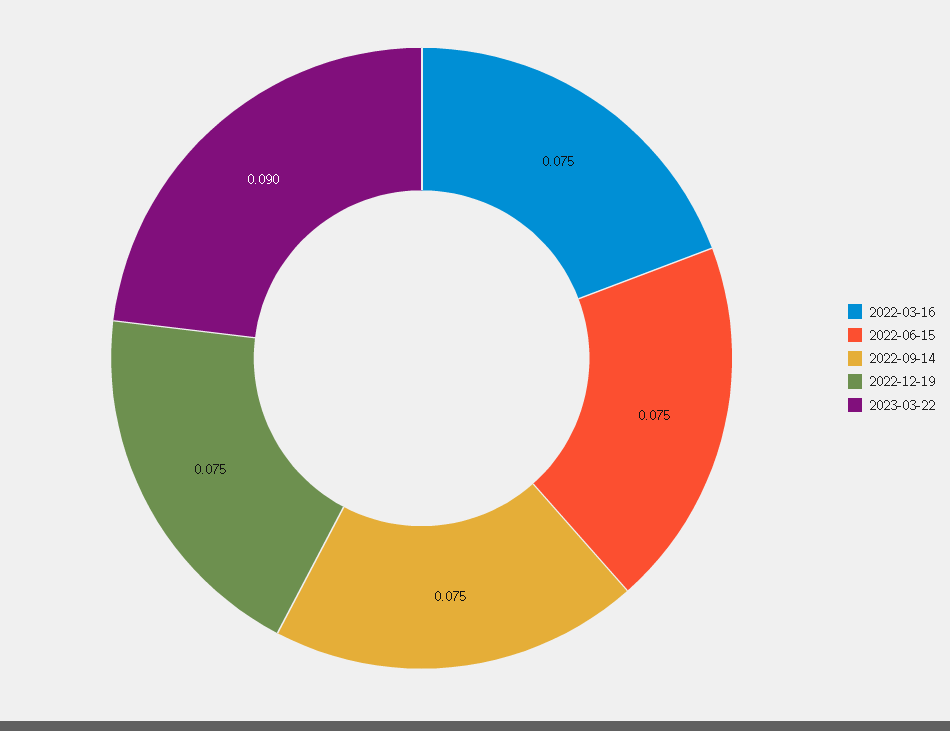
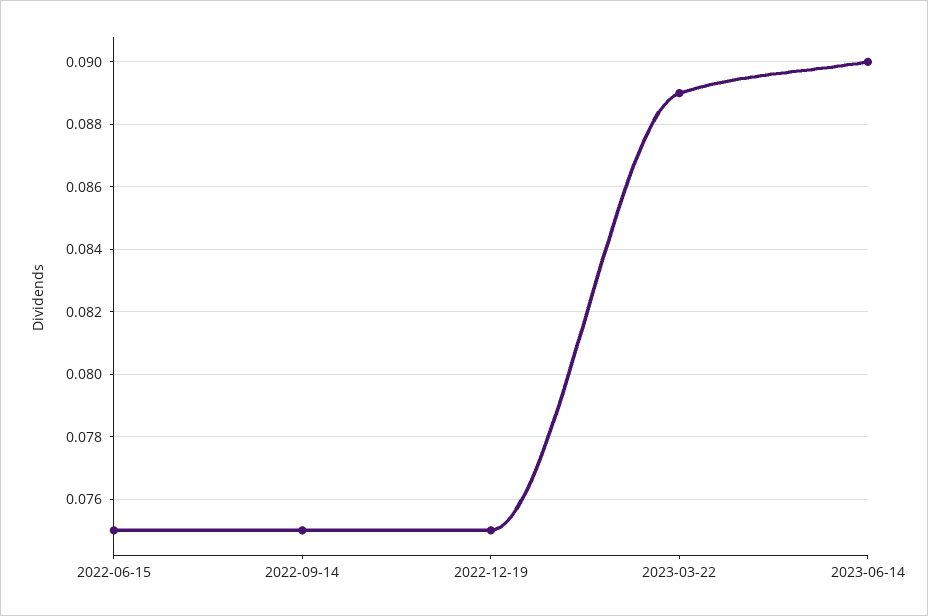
2022-03-16: 0.075 -> none
2023-03-22: 0.09 -> 0.089
2023-06-14: none -> 0.09

